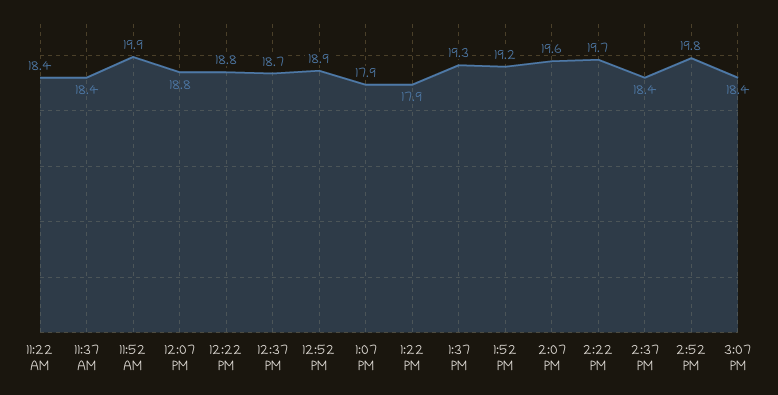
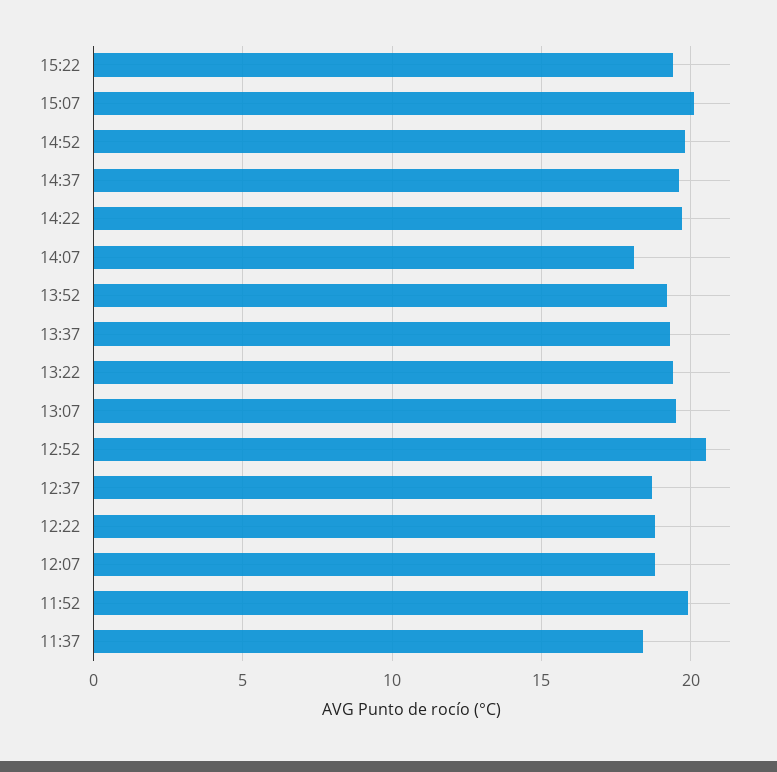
11:22 AM: 18.4 -> none
12:52 PM: 18.9 -> 20.5
1:07 PM: 17.9 -> 19.5
1:22 PM: 17.9 -> 19.5
2:07 PM: 19.6 -> 18
2:37 PM: 18.4 -> 19.5
3:07 PM: 18.4 -> 20
15:22: none -> 19.5

